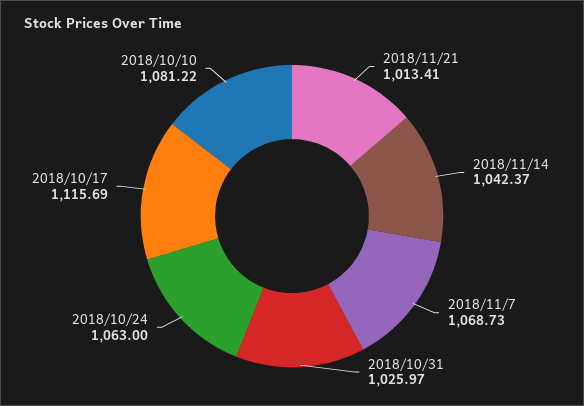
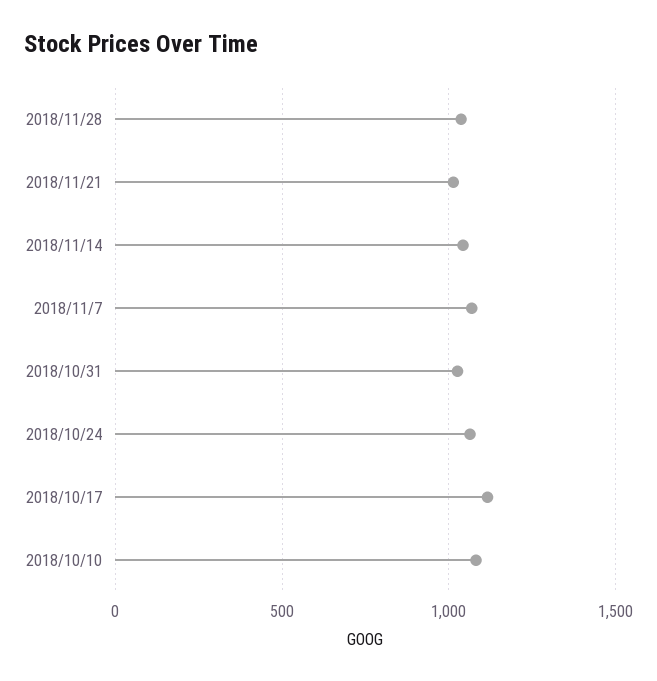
2018/11/28: none -> 1050

